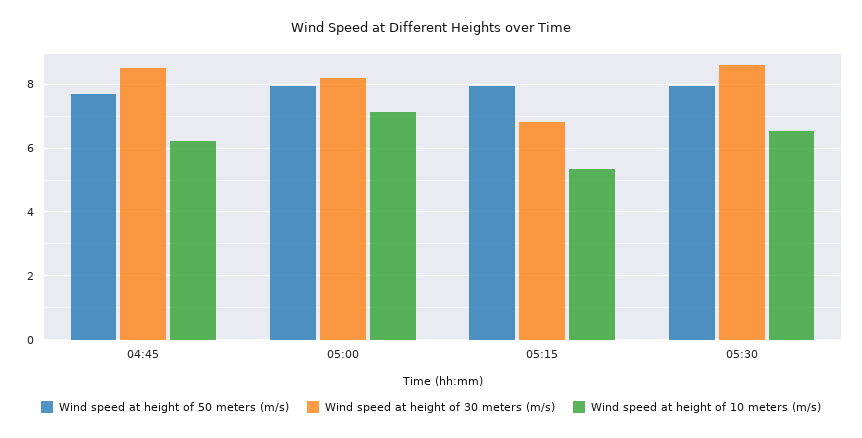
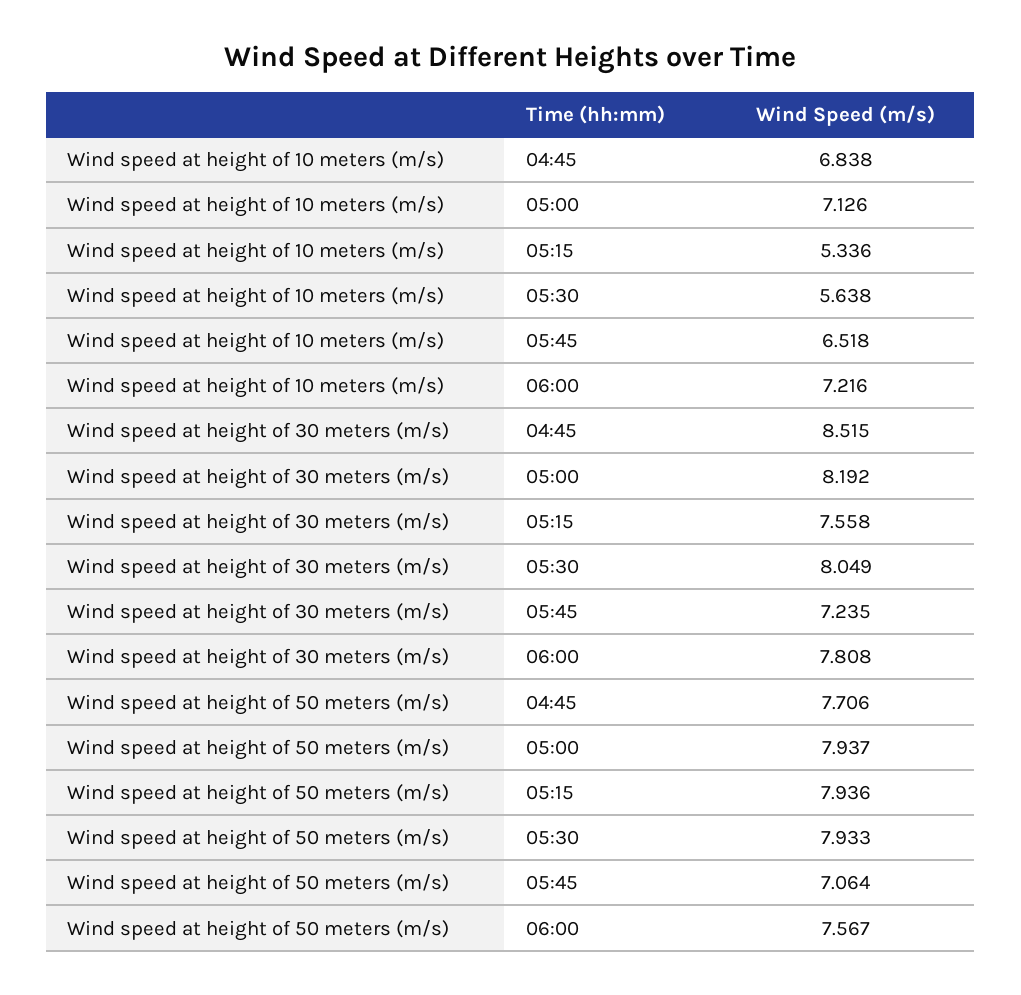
Wind speed at height of 10 meters (m/s), 04:45: 6.2 -> 6.838
Wind speed at height of 30 meters (m/s), 05:15: 6.8 -> 7.558
Wind speed at height of 30 meters (m/s), 05:30: 8.6 -> 8.049
Wind speed at height of 10 meters (m/s), 05:30: 6.6 -> 5.638
Wind speed at height of 10 meters (m/s), 05:45: none -> 6.518
Wind speed at height of 10 meters (m/s), 06:00: none -> 7.216
Wind speed at height of 30 meters (m/s), 05:45: none -> 7.235
Wind speed at height of 30 meters (m/s), 06:00: none -> 7.808
Wind speed at height of 50 meters (m/s), 05:45: none -> 7.064
Wind speed at height of 50 meters (m/s), 06:00: none -> 7.567

